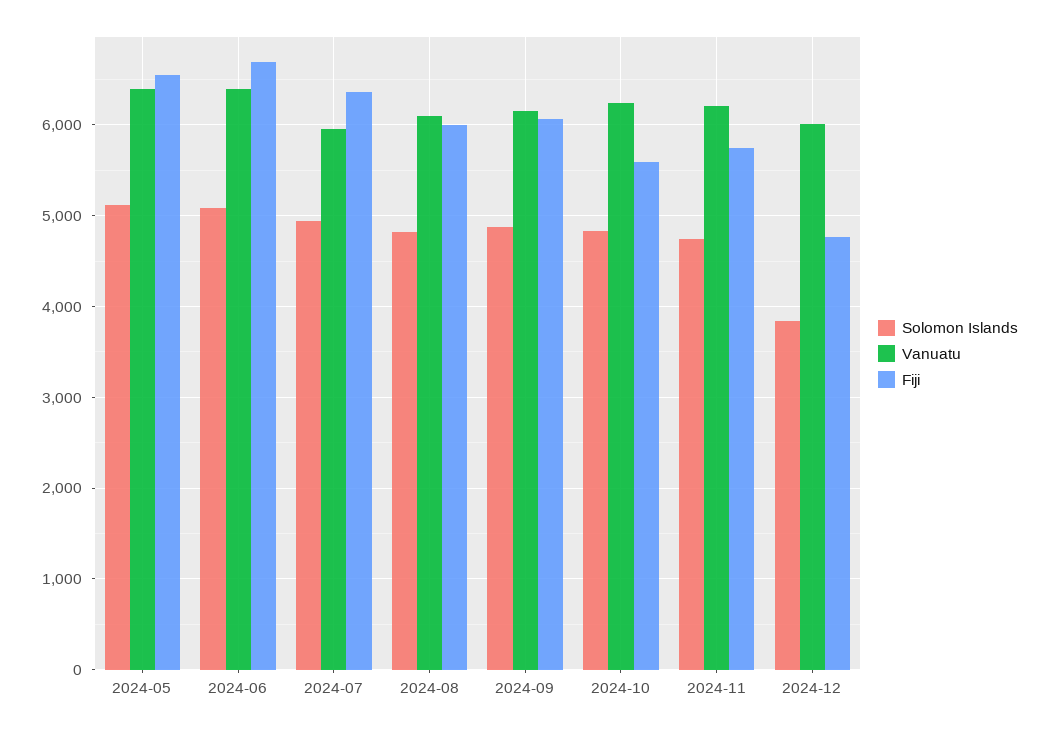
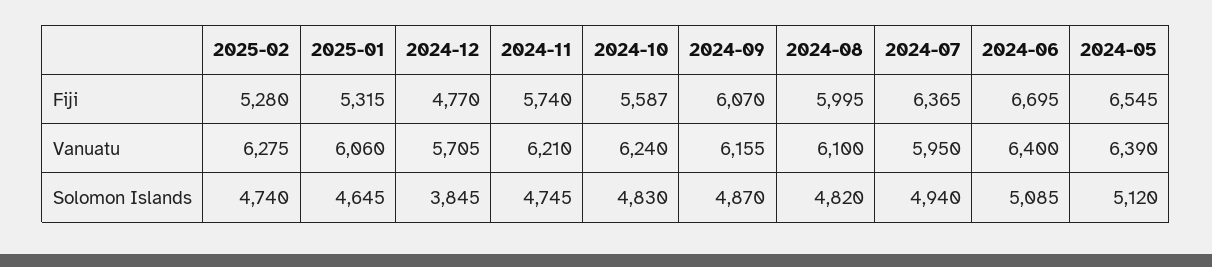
Vanuatu, 2024-12: 6000 -> 5705
Fiji, 2025-02: none -> 5280
Fiji, 2025-01: none -> 5315
Vanuatu, 2025-02: none -> 6275
Vanuatu, 2025-01: none -> 6060
Solomon Islands, 2025-02: none -> 4740
Solomon Islands, 2025-01: none -> 4645

